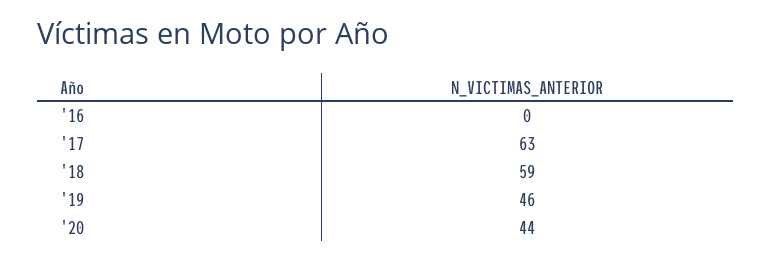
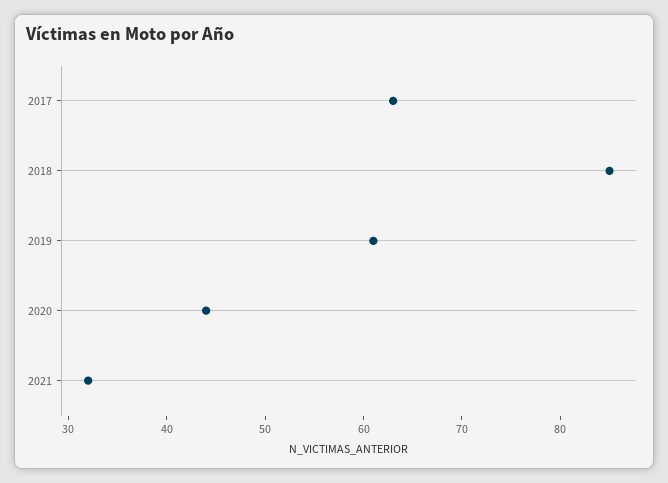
'16: 0 -> none
'18: 59 -> 85
'19: 46 -> 61
2021: none -> 32

